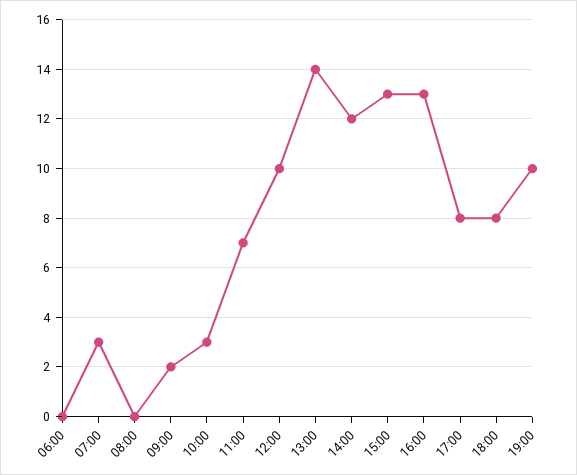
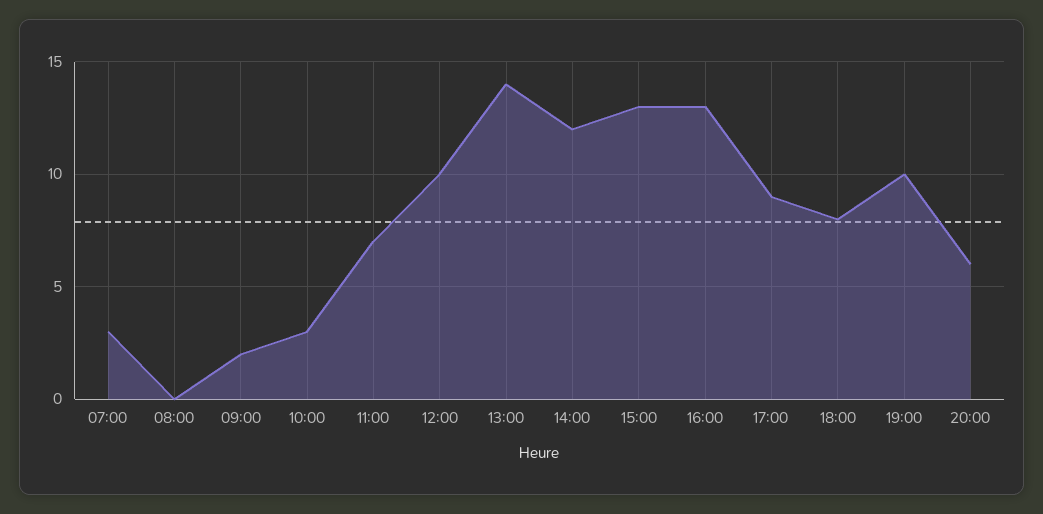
06:00: 0 -> none
17:00: 8 -> 9
20:00: none -> 6

